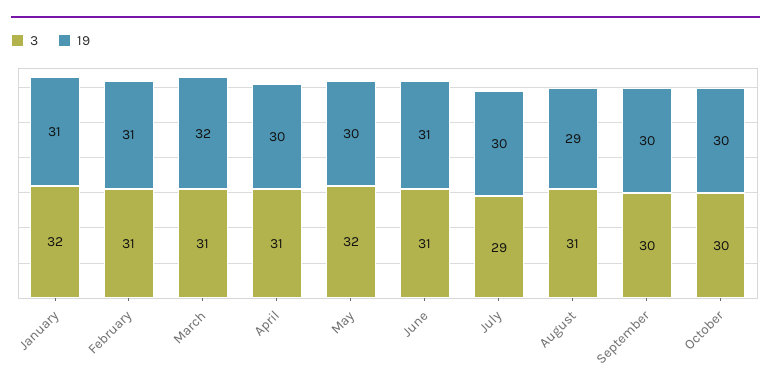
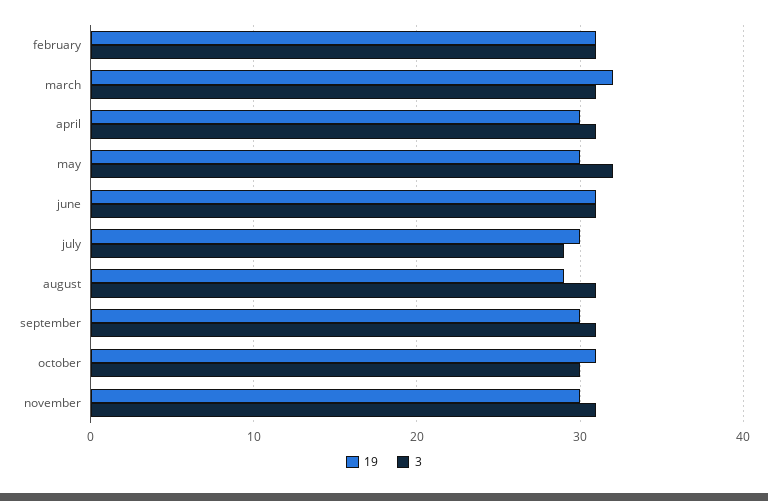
3, January: 32 -> none
19, January: 31 -> none
3, September: 30 -> 31
19, October: 30 -> 31
19, november: none -> 30
3, november: none -> 31

